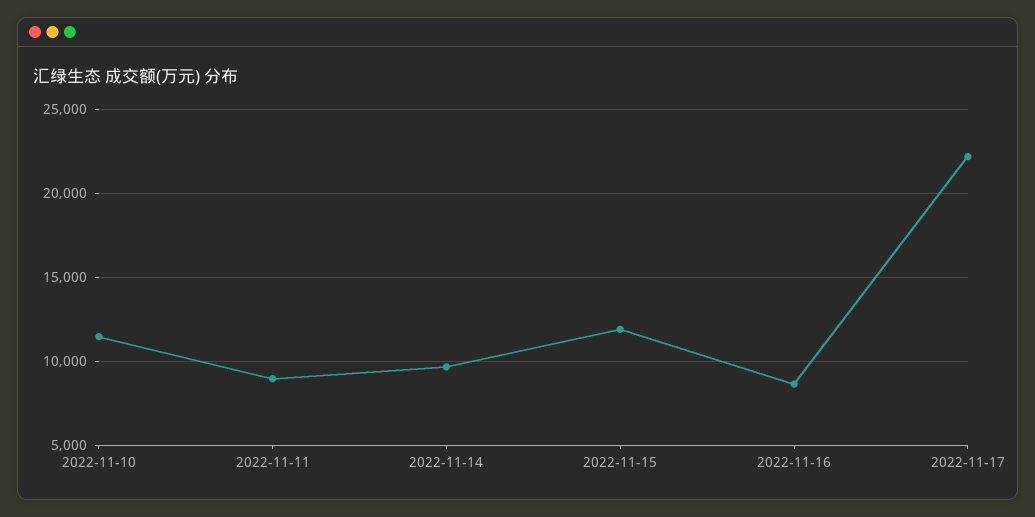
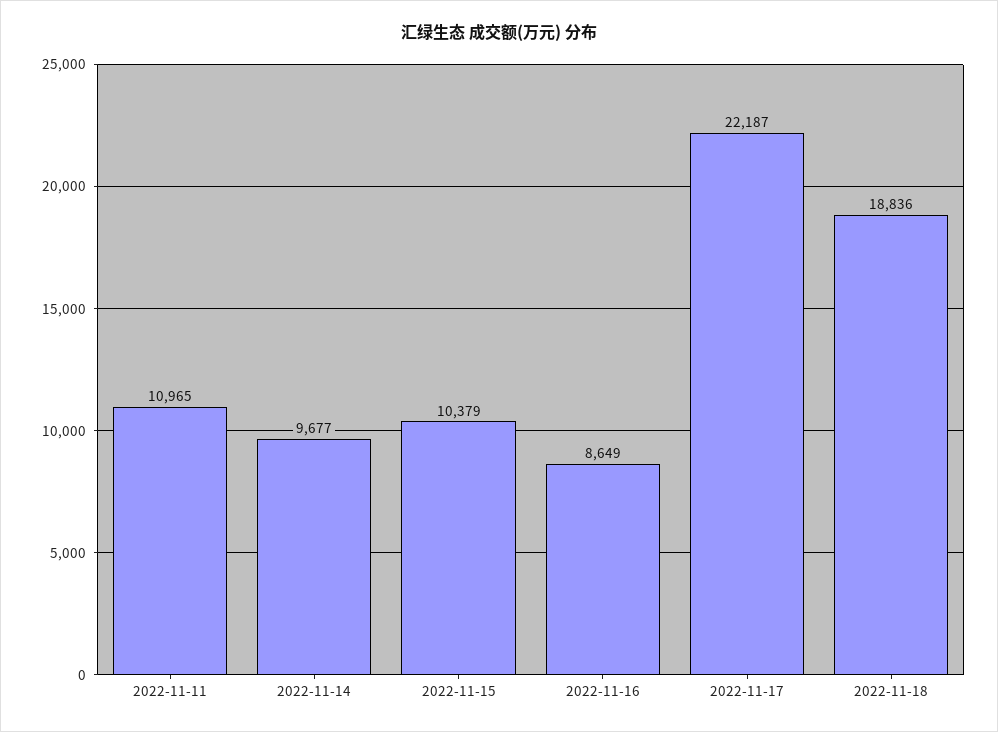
2022-11-10: 11500 -> none
2022-11-11: 9000 -> 10965
2022-11-15: 12000 -> 10379
2022-11-18: none -> 18836

